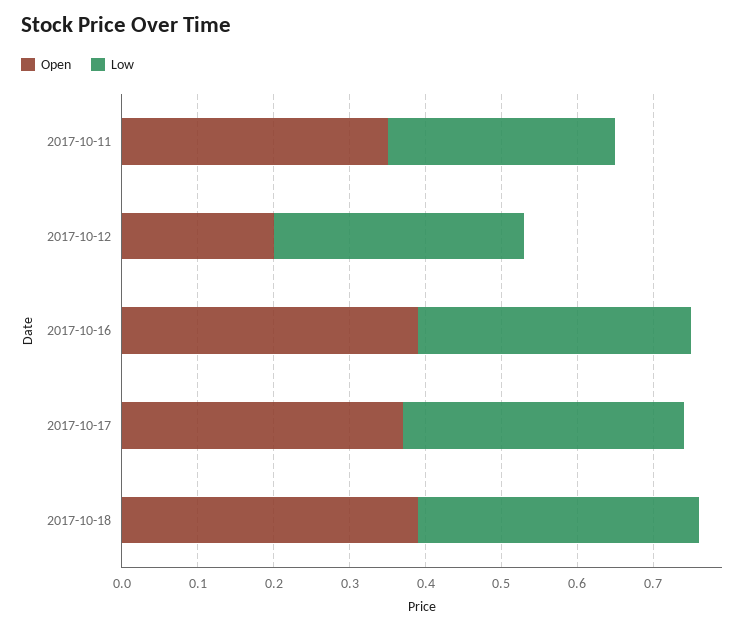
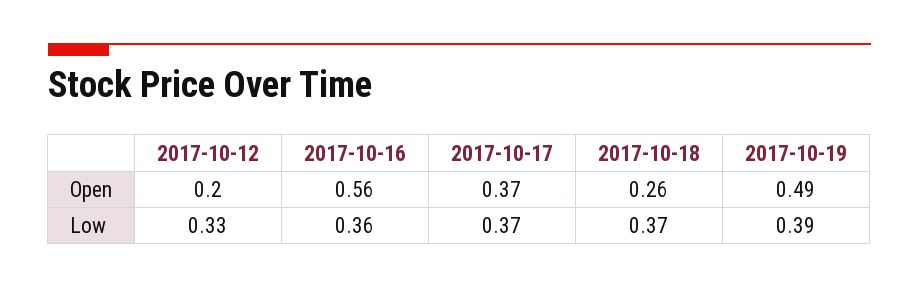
Open, 2017-10-11: 0.35 -> none
Low, 2017-10-11: 0.3 -> none
Open, 2017-10-16: 0.4 -> 0.56
Open, 2017-10-18: 0.4 -> 0.26
Open, 2017-10-19: none -> 0.49
Low, 2017-10-19: none -> 0.39

